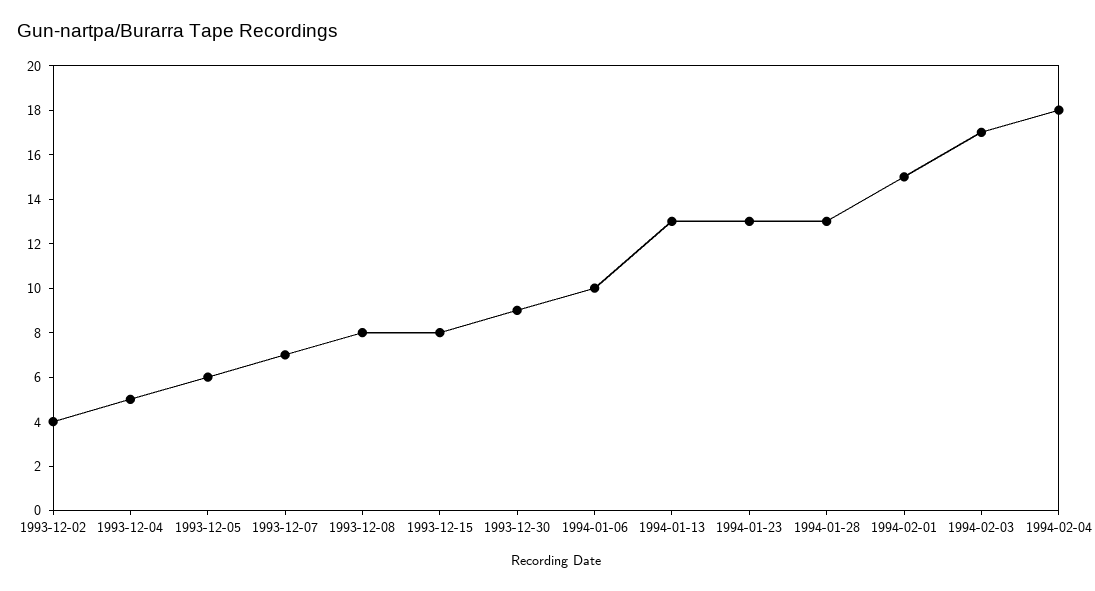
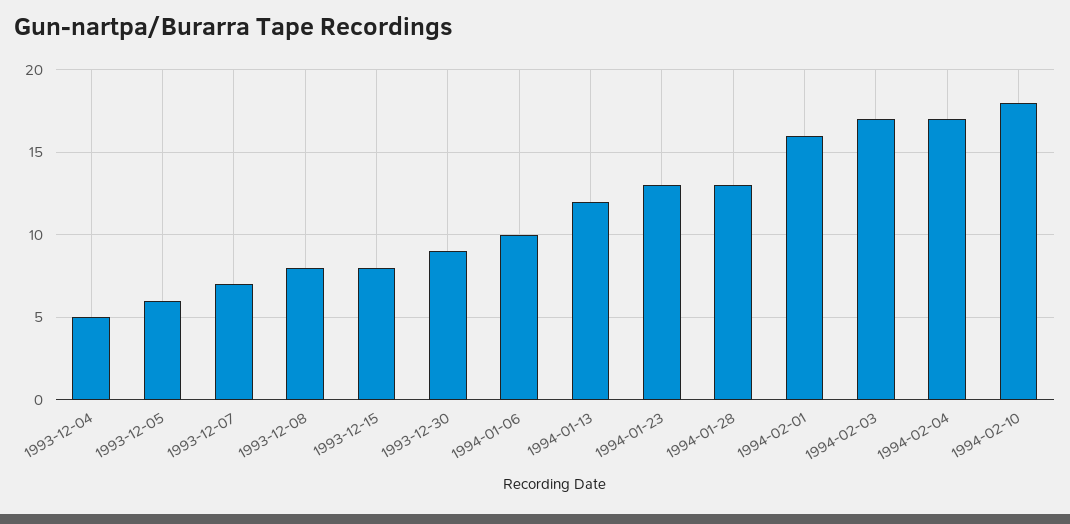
1993-12-02: 4 -> none
1994-01-13: 13 -> 12
1994-02-01: 15 -> 16
1994-02-04: 18 -> 17
1994-02-10: none -> 18

